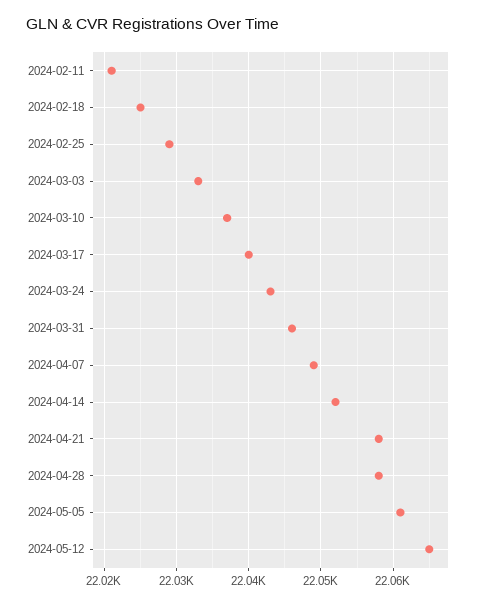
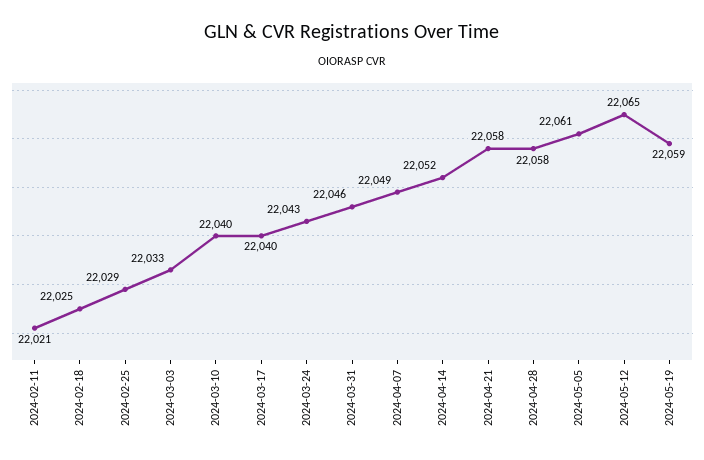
2024-03-10: 22037 -> 22040
2024-05-19: none -> 22059

